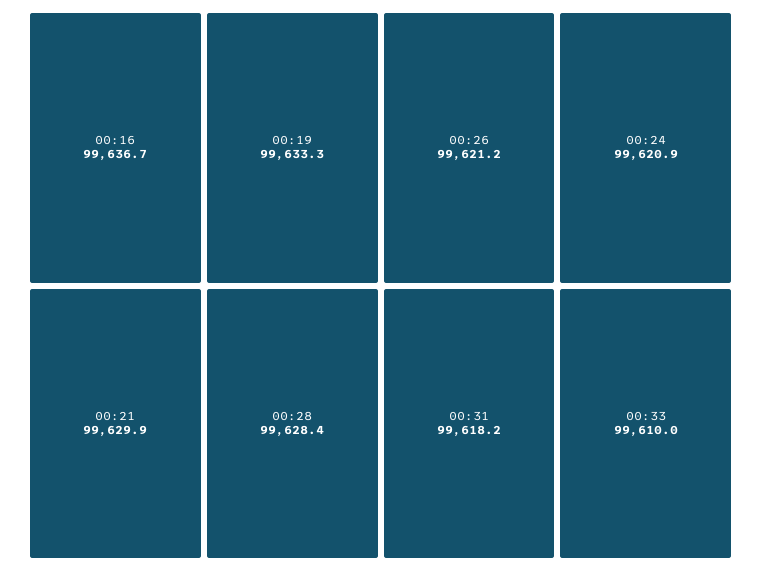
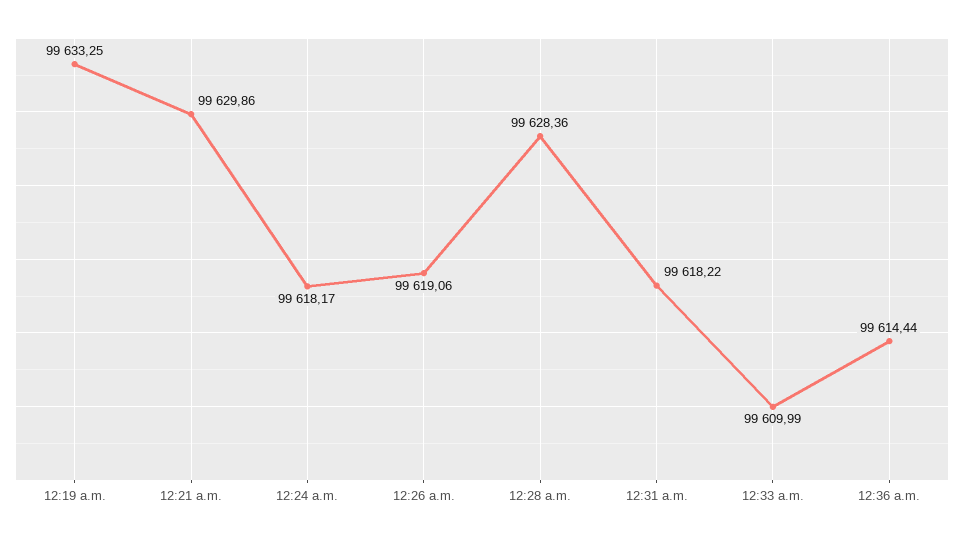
00:16: 99636.7 -> none
00:26: 99621.2 -> 99619.06
00:24: 99620.9 -> 99618.17
12:36 a.m.: none -> 99614.44

